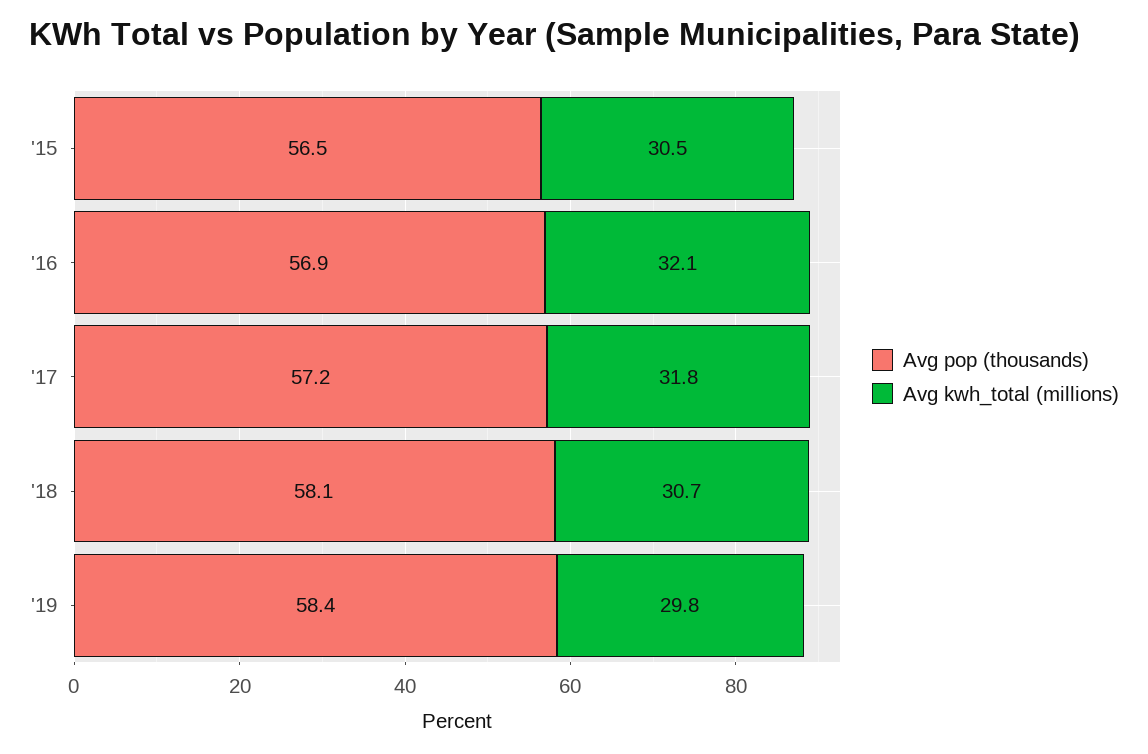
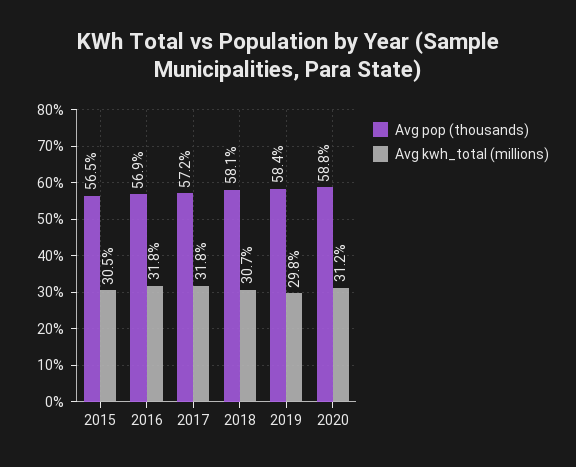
Avg kwh_total (millions), '16: 32.1 -> 31.8
Avg pop (thousands), 2020: none -> 58.8
Avg kwh_total (millions), 2020: none -> 31.2

